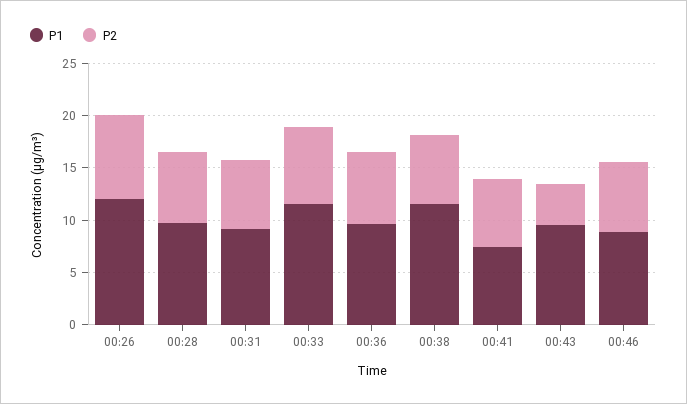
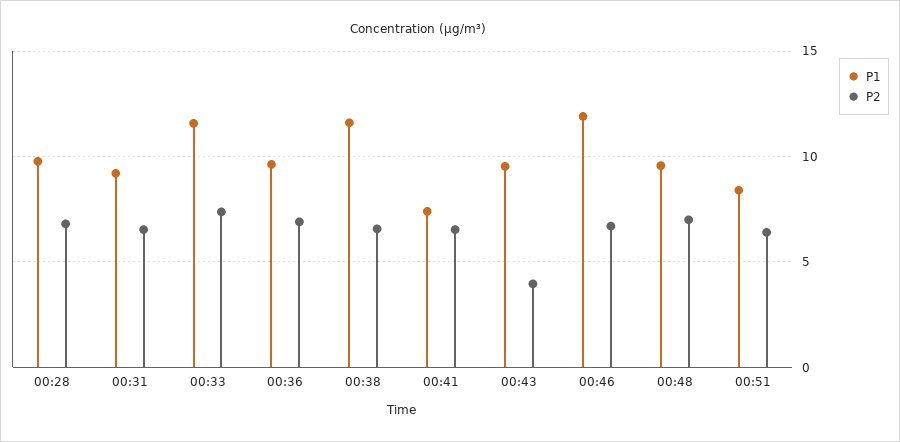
P1, 00:26: 12 -> none
P2, 00:26: 8 -> none
P1, 00:46: 9 -> 12
P1, 00:48: none -> 9.5
P2, 00:48: none -> 7
P1, 00:51: none -> 8.5
P2, 00:51: none -> 6.5

